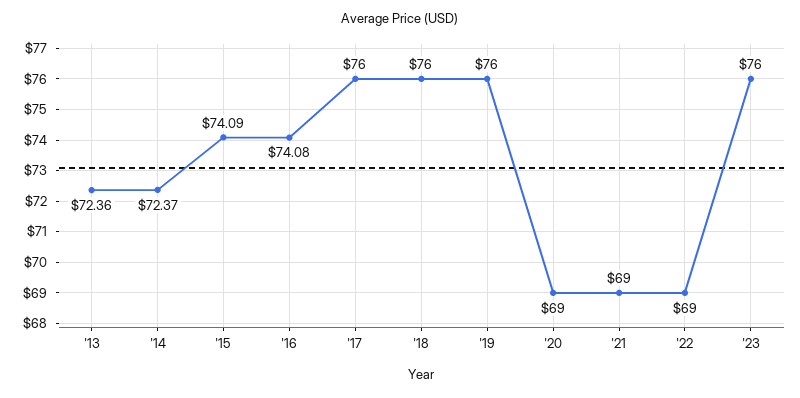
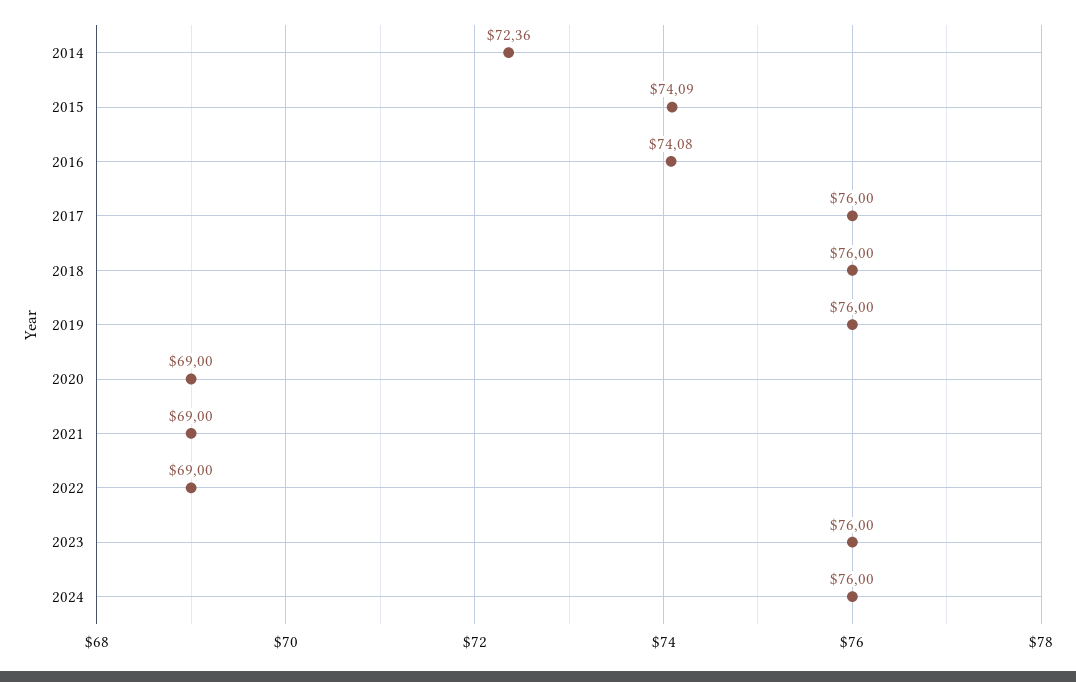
'13: 72.36 -> none
'14: 72.37 -> 72.36
2024: none -> 76

